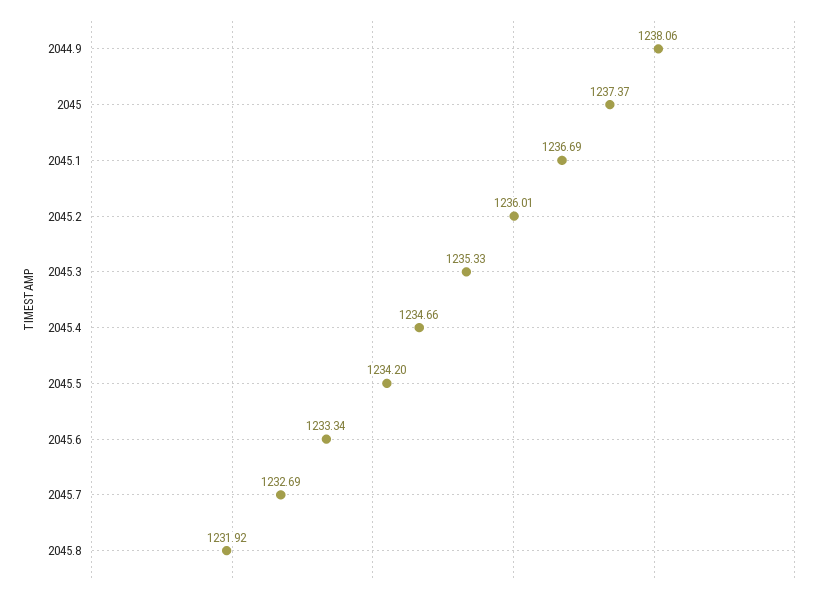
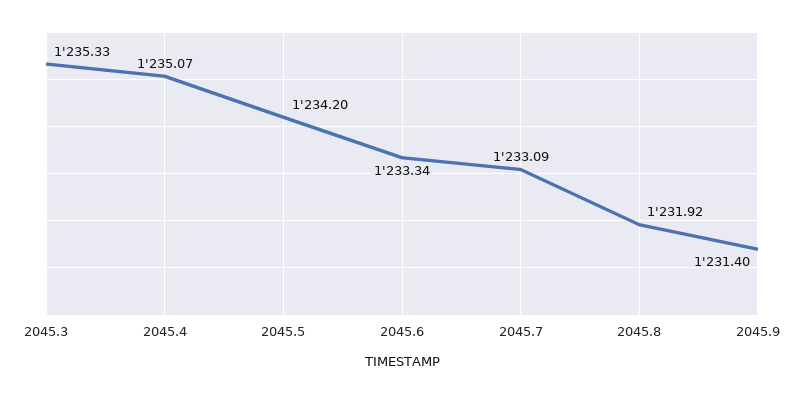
2044.9: 1238.06 -> none
2045: 1237.37 -> none
2045.1: 1236.69 -> none
2045.2: 1236.01 -> none
2045.4: 1234.66 -> 1235.07
2045.7: 1232.69 -> 1233.09
2045.9: none -> 1231.4

